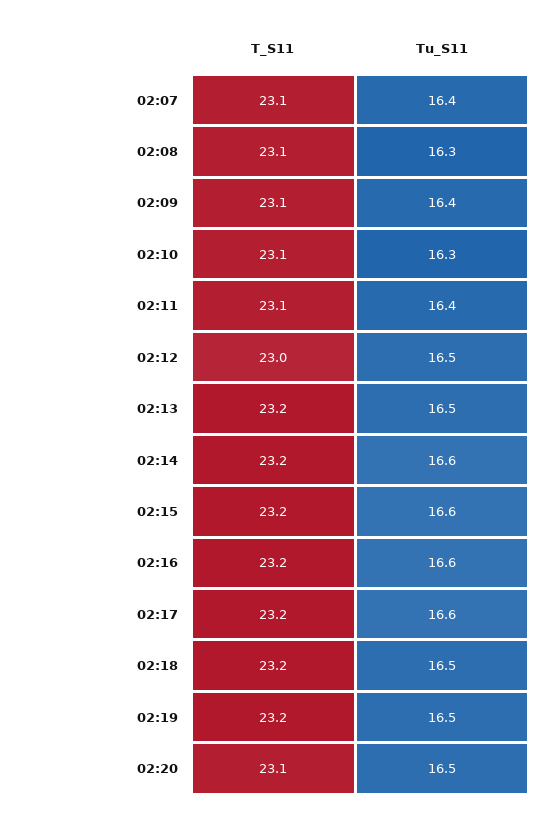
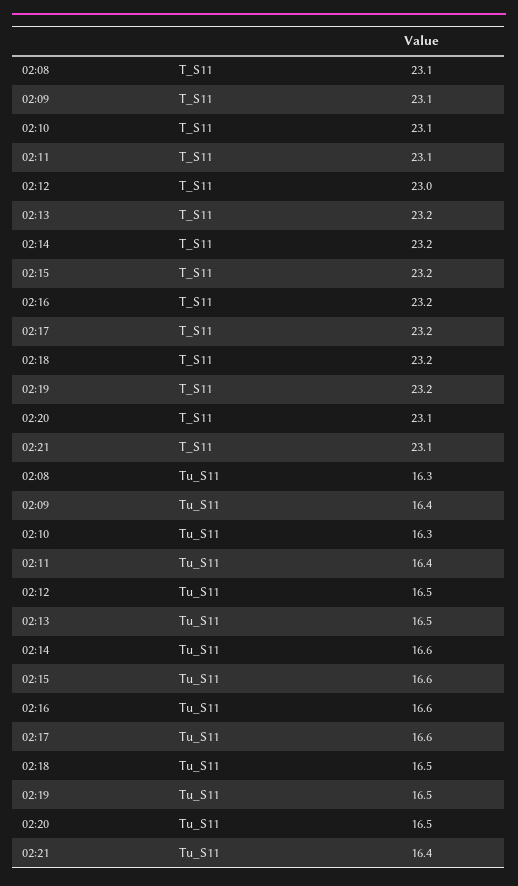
T_S11, 02:07: 23.1 -> none
Tu_S11, 02:07: 16.4 -> none
T_S11, 02:21: none -> 23.1
Tu_S11, 02:21: none -> 16.4

